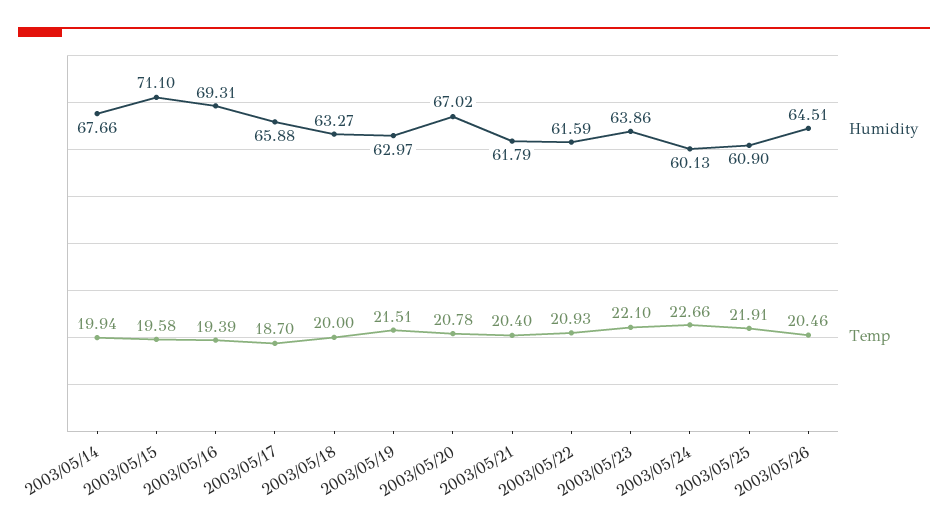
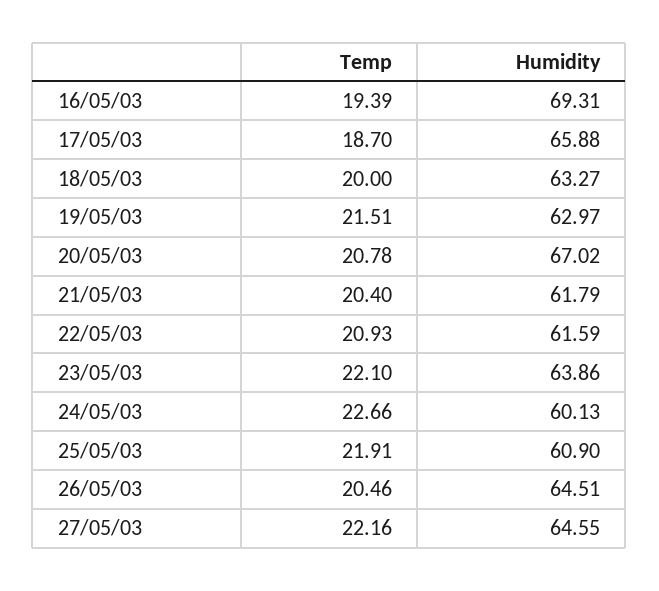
Humidity, 2003/05/14: 67.66 -> none
Temp, 2003/05/14: 19.94 -> none
Humidity, 2003/05/15: 71.1 -> none
Temp, 2003/05/15: 19.58 -> none
Temp, 27/05/03: none -> 22.16
Humidity, 27/05/03: none -> 64.55

